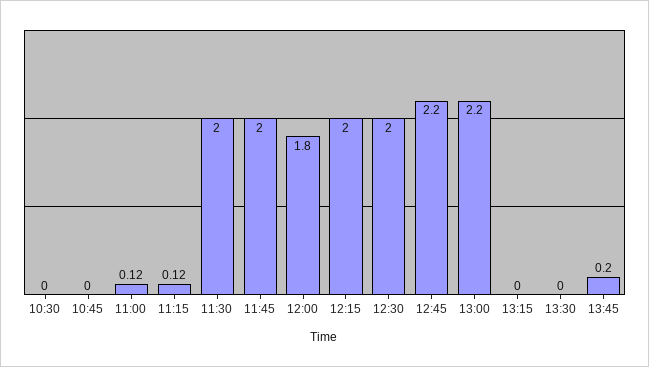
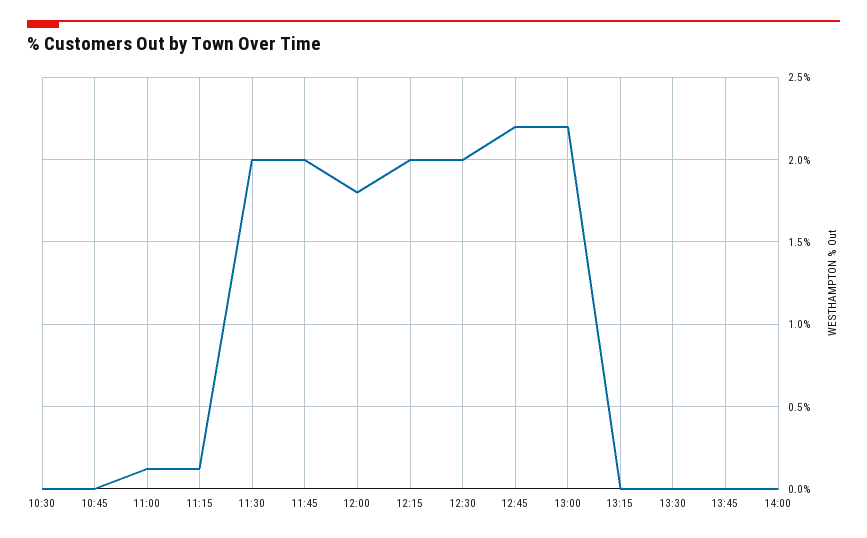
13:45: 0.2 -> 0
14:00: none -> 0

